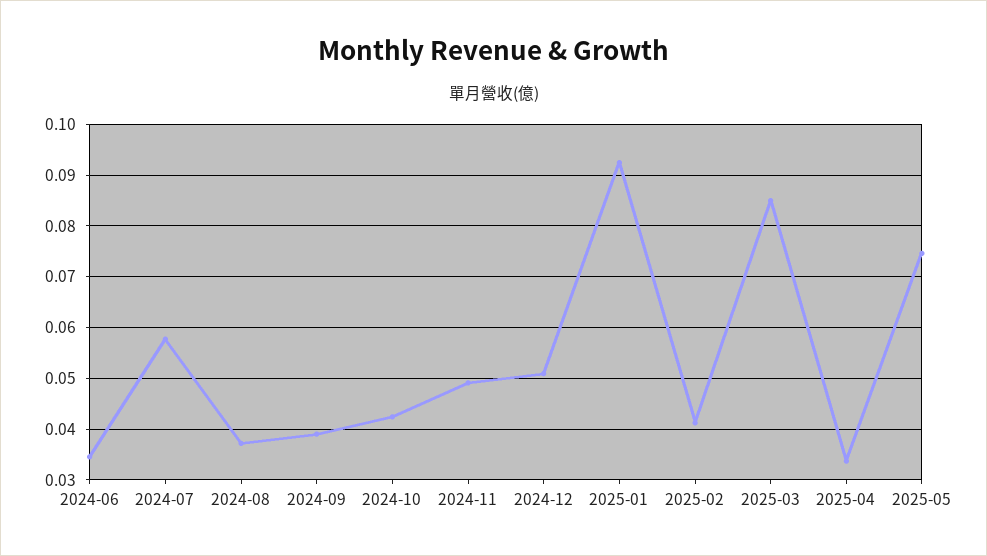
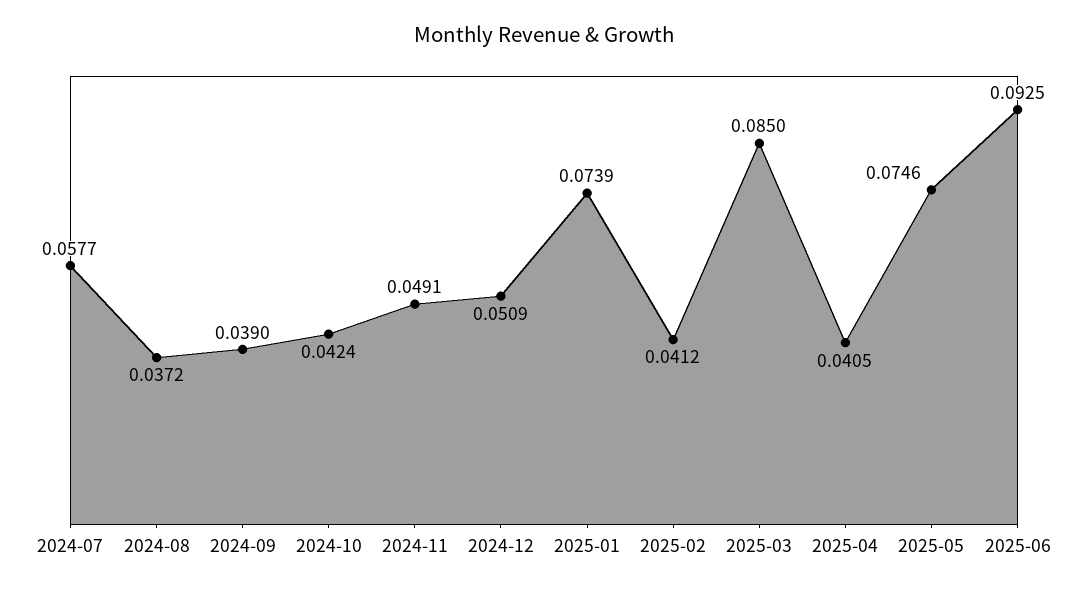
2024-06: 0.034 -> none
2025-01: 0.092 -> 0.0739
2025-04: 0.034 -> 0.0405
2025-06: none -> 0.0925

